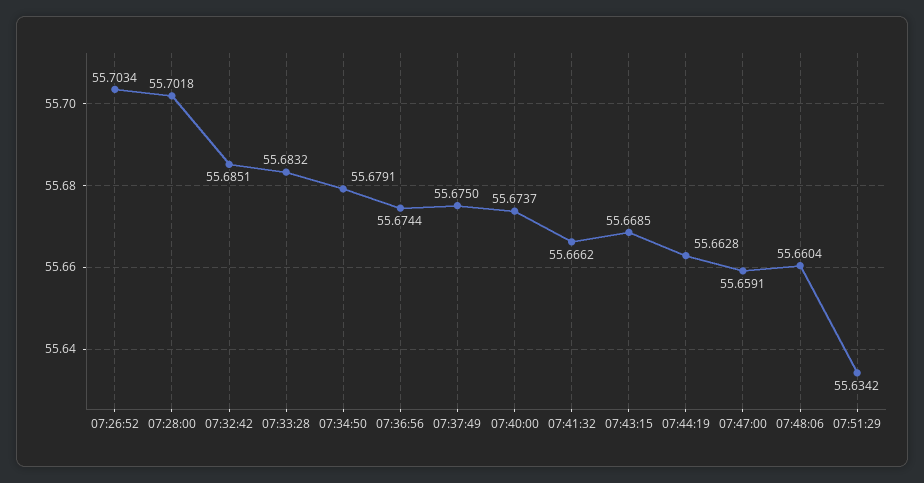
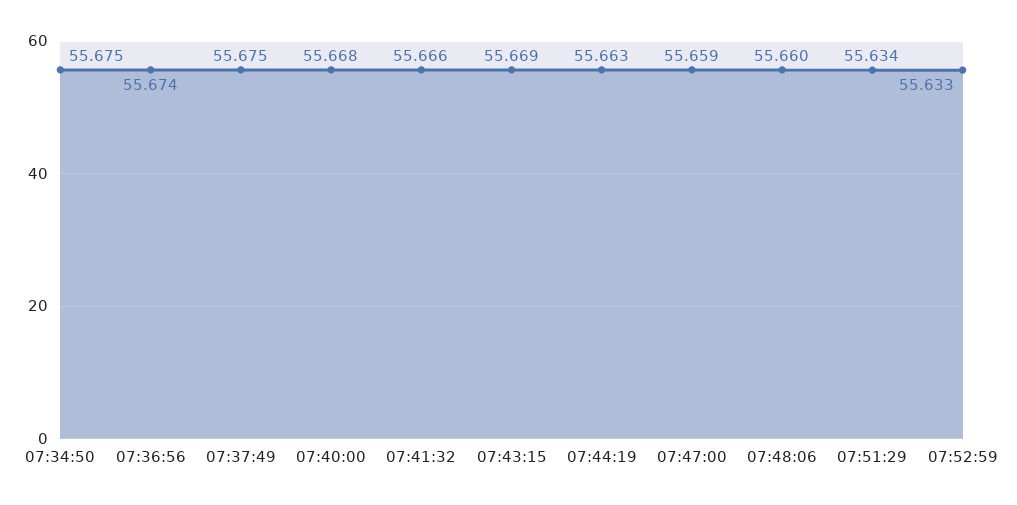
07:26:52: 55.7034 -> none
07:28:00: 55.7018 -> none
07:32:42: 55.6851 -> none
07:33:28: 55.6832 -> none
07:34:50: 55.6791 -> 55.675
07:40:00: 55.6737 -> 55.668
07:52:59: none -> 55.633

